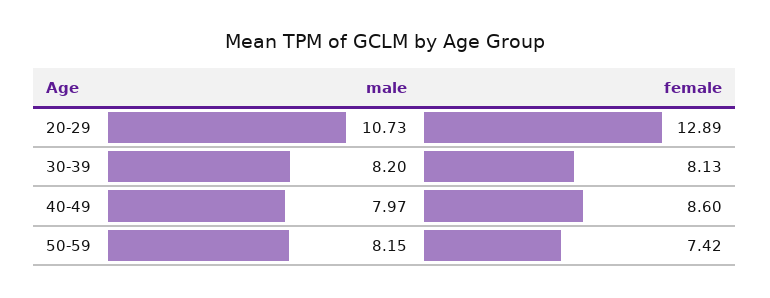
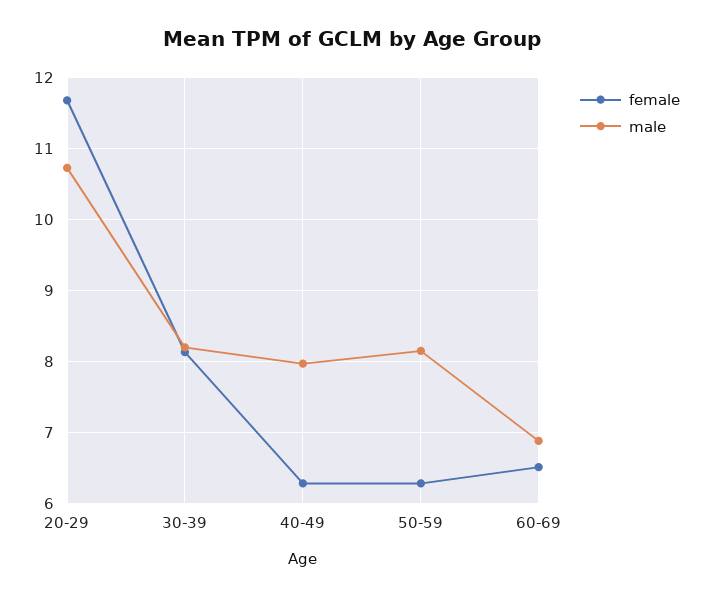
female, 20-29: 12.89 -> 11.7
female, 40-49: 8.6 -> 6.3
female, 50-59: 7.42 -> 6.3
female, 60-69: none -> 6.5
male, 60-69: none -> 6.9

